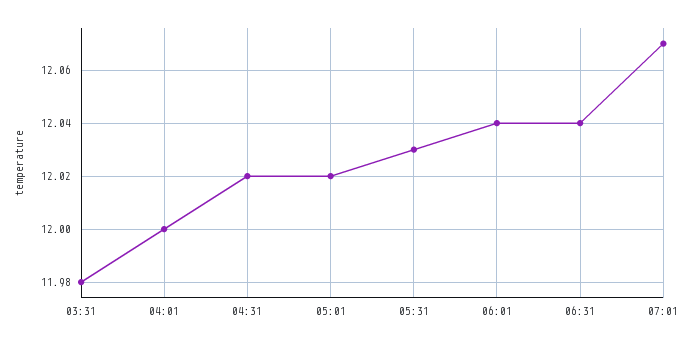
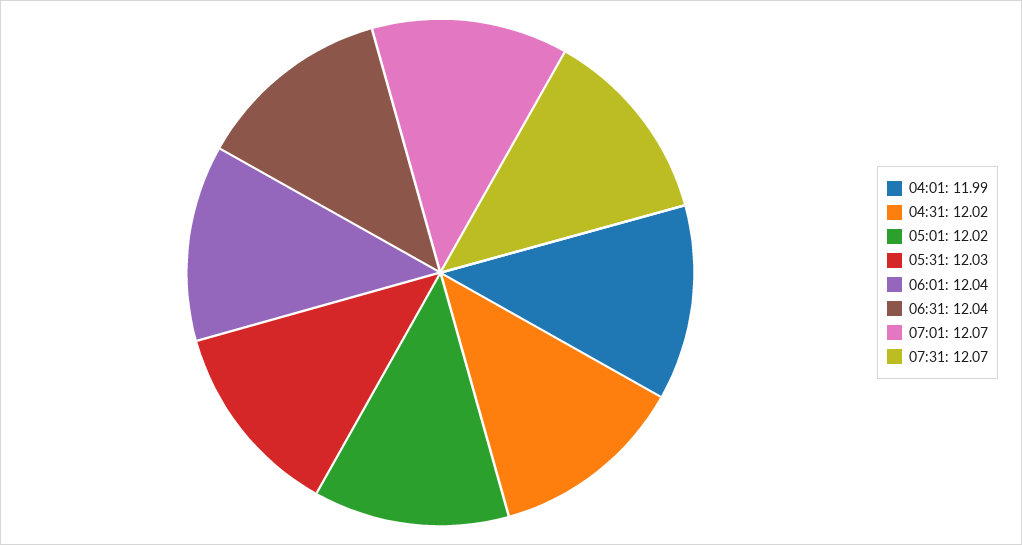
03:31: 11.98 -> none
04:01: 12 -> 11.99
07:31: none -> 12.07

